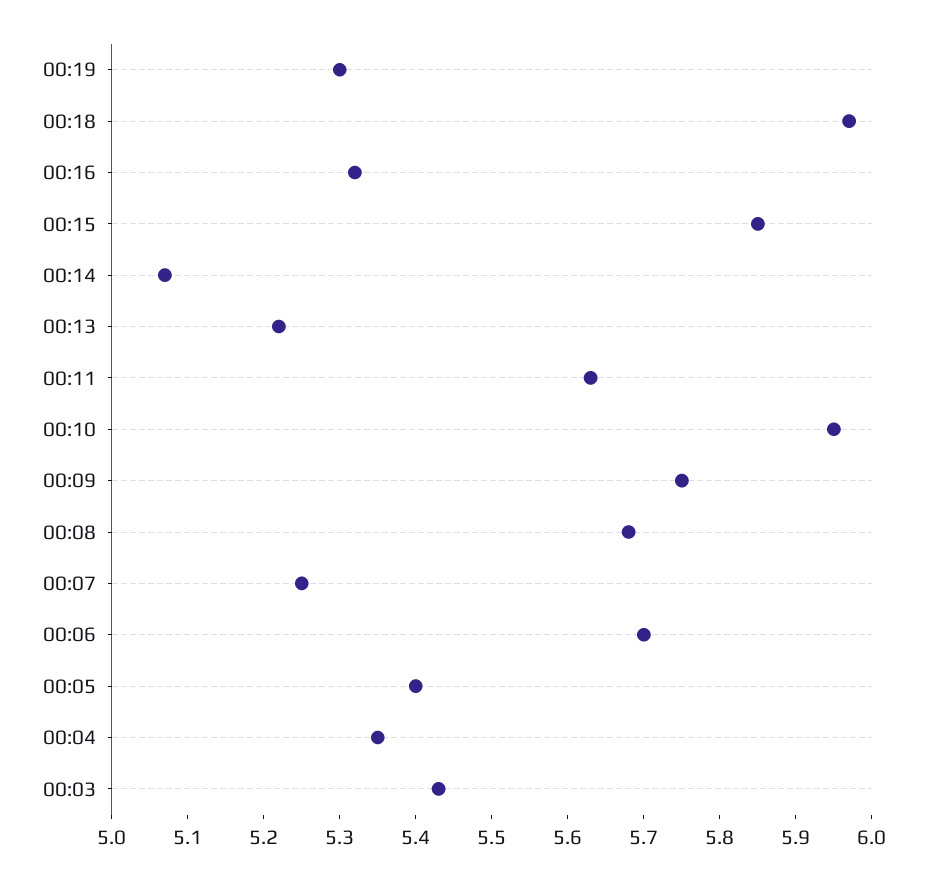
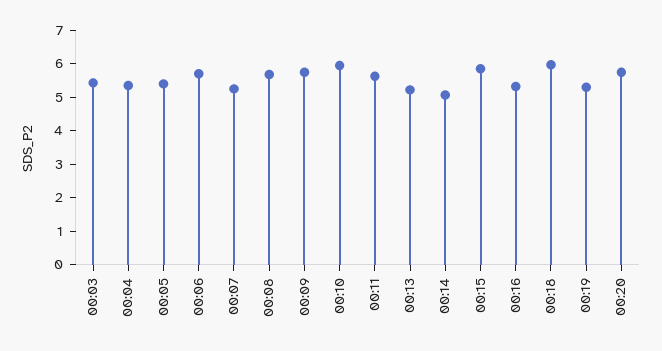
00:20: none -> 5.75

